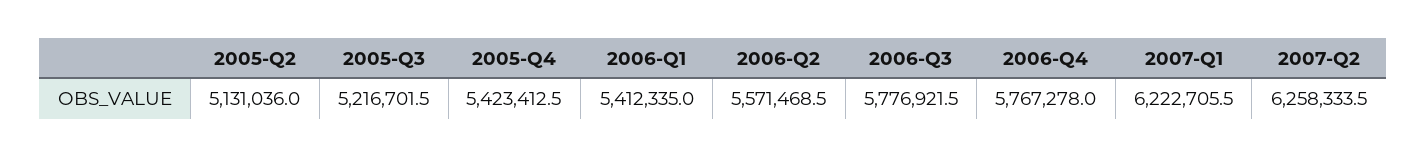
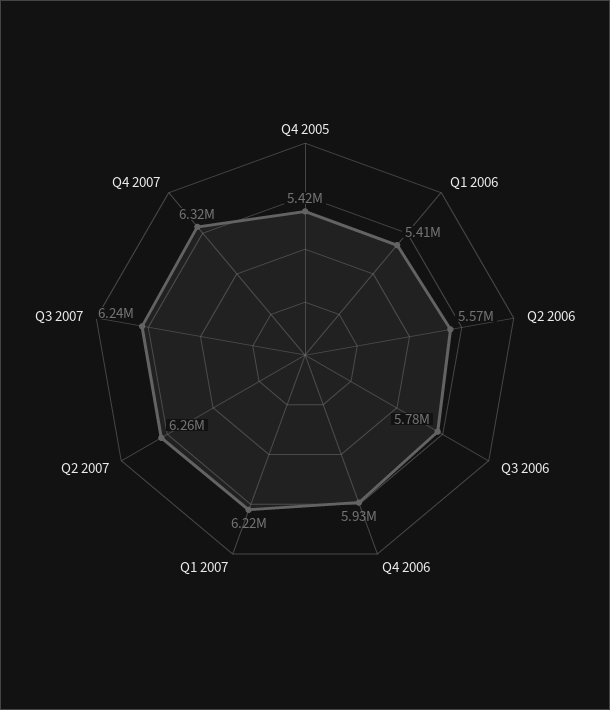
2005-Q2: 5131036 -> none
2005-Q3: 5216701.5 -> none
2006-Q4: 5767278 -> 5930000
Q3 2007: none -> 6240000
Q4 2007: none -> 6320000

